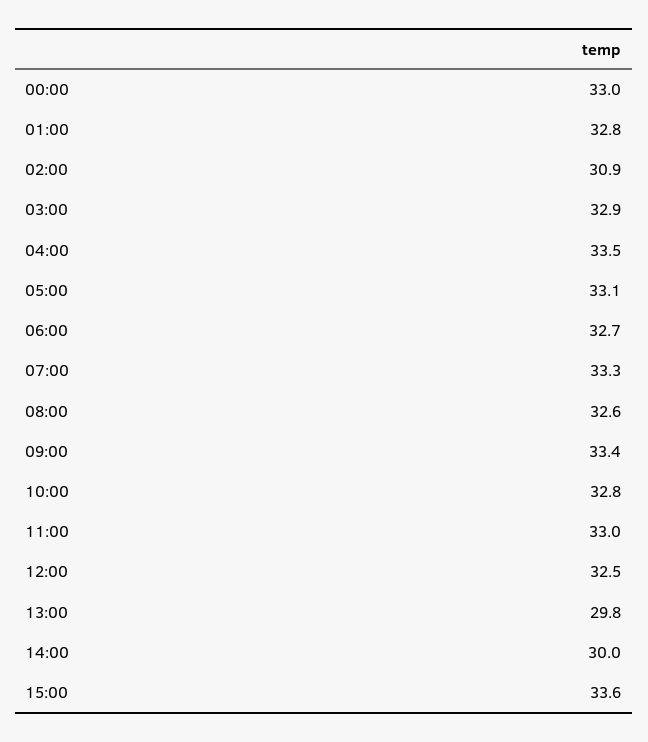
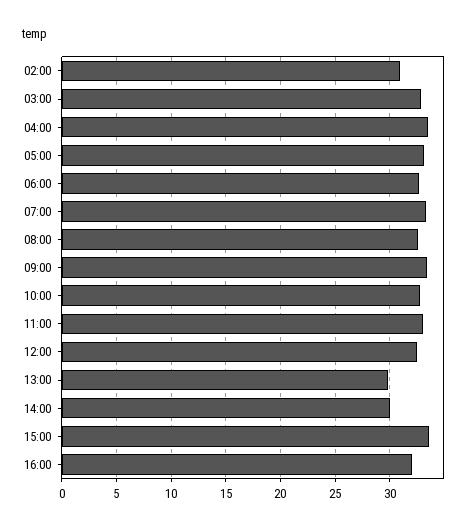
00:00: 33 -> none
01:00: 32.8 -> none
16:00: none -> 32

